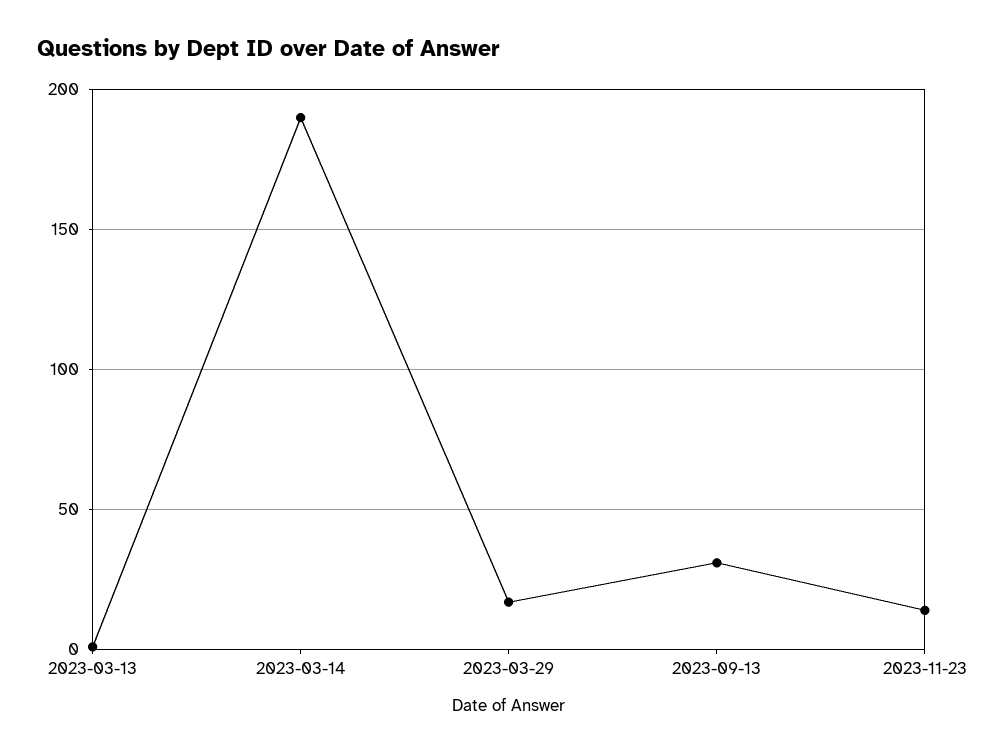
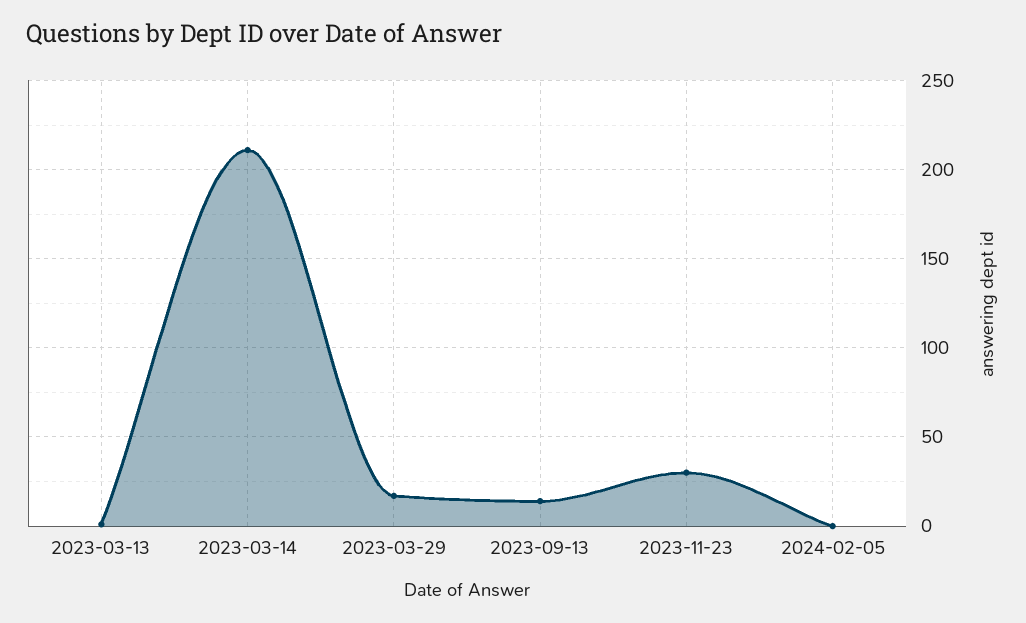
2023-03-14: 190 -> 210
2023-09-13: 30 -> 15
2023-11-23: 15 -> 30
2024-02-05: none -> 0

